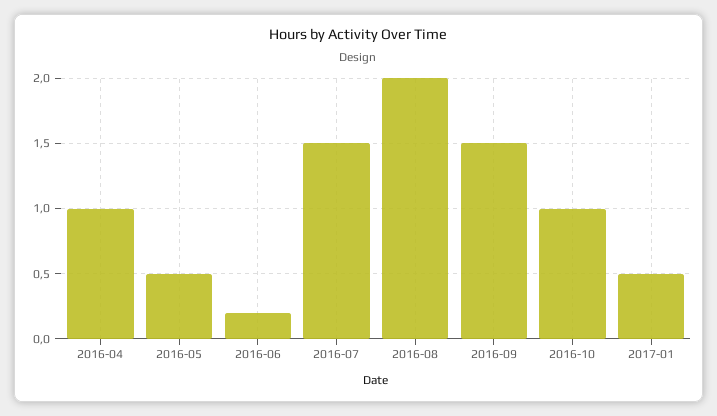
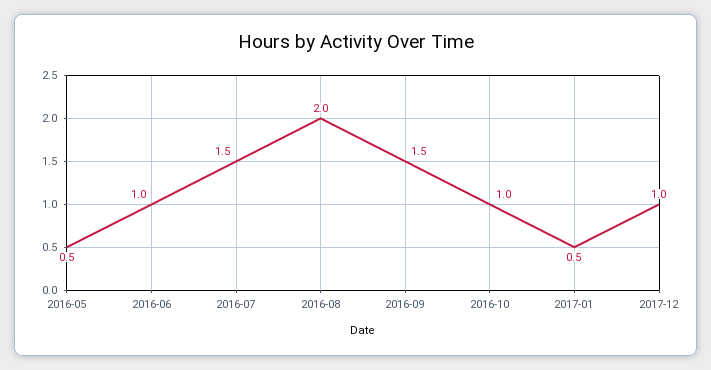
2016-04: 1 -> none
2016-06: 0.2 -> 1
2017-12: none -> 1

